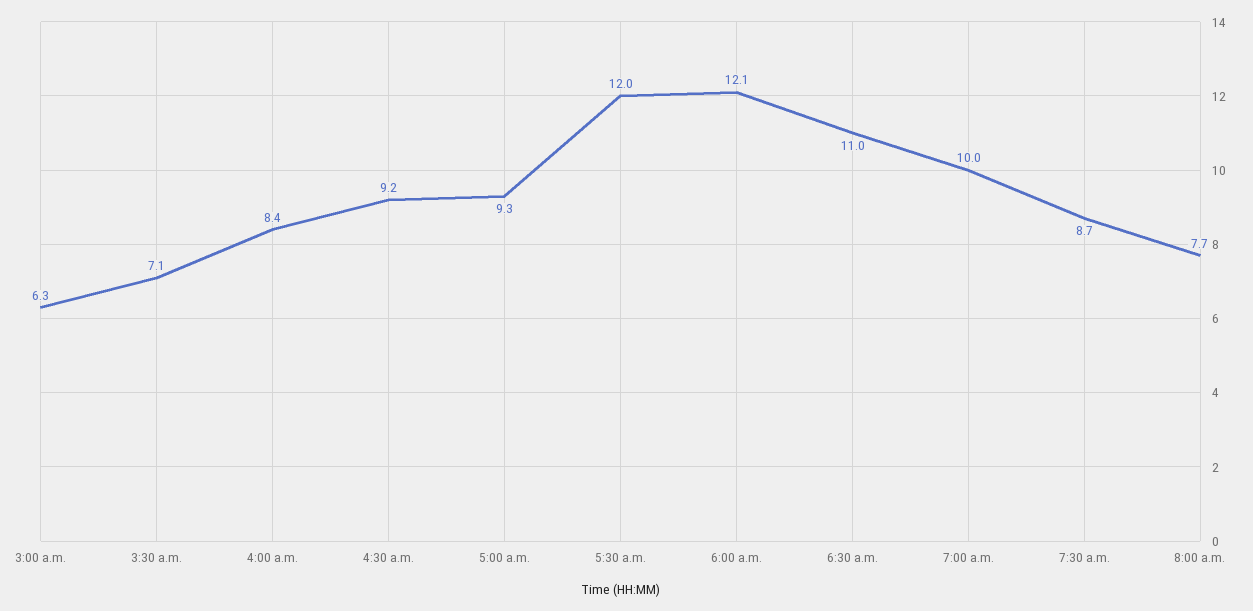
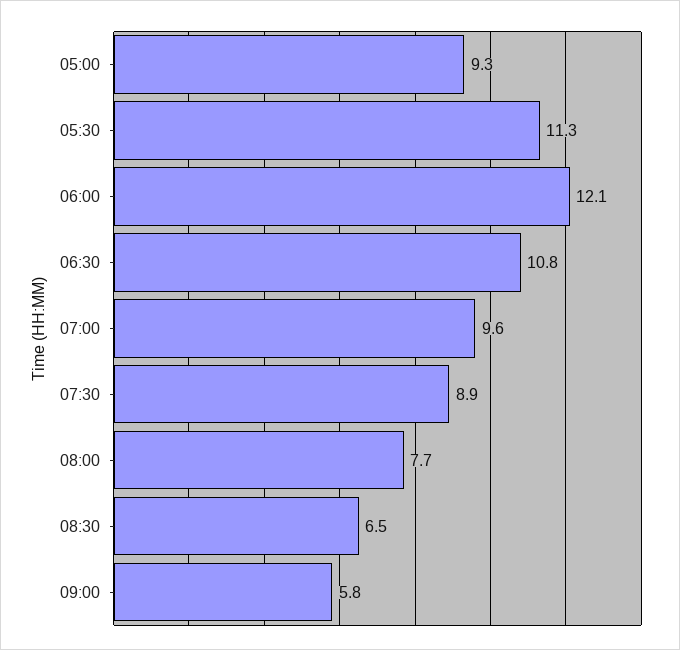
3:00 a.m.: 6.3 -> none
3:30 a.m.: 7.1 -> none
4:00 a.m.: 8.4 -> none
4:30 a.m.: 9.2 -> none
5:30 a.m.: 12 -> 11.3
6:30 a.m.: 11 -> 10.8
7:00 a.m.: 10 -> 9.6
7:30 a.m.: 8.7 -> 8.9
08:30: none -> 6.5
09:00: none -> 5.8

